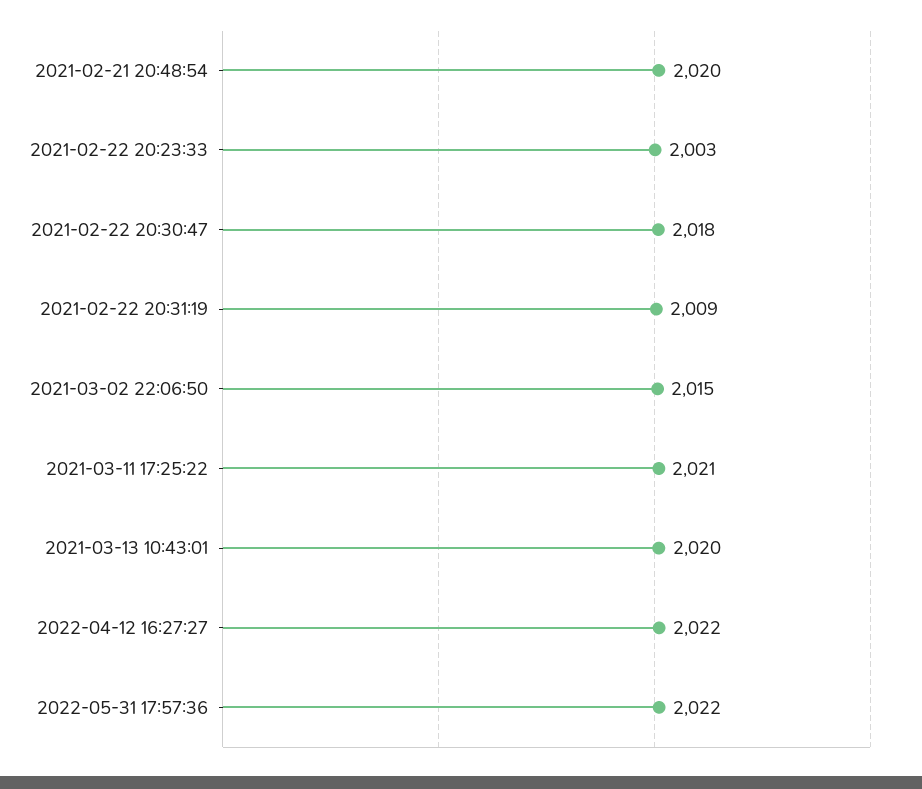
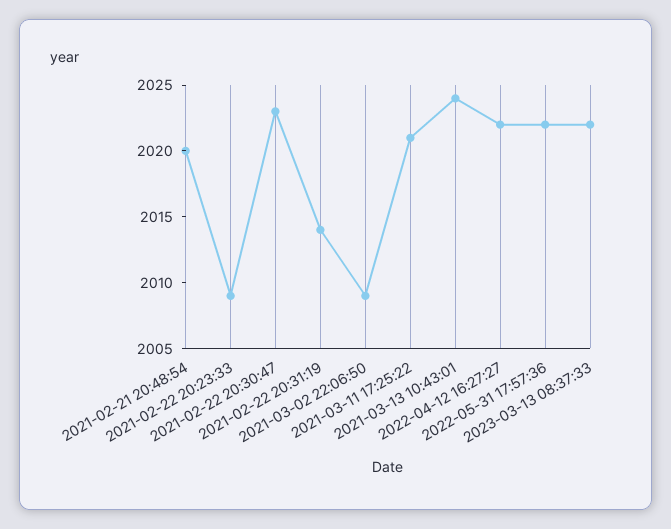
2021-02-22 20:23:33: 2003 -> 2009
2021-02-22 20:30:47: 2018 -> 2023
2021-02-22 20:31:19: 2009 -> 2014
2021-03-02 22:06:50: 2015 -> 2009
2021-03-13 10:43:01: 2020 -> 2024
2023-03-13 08:37:33: none -> 2022

